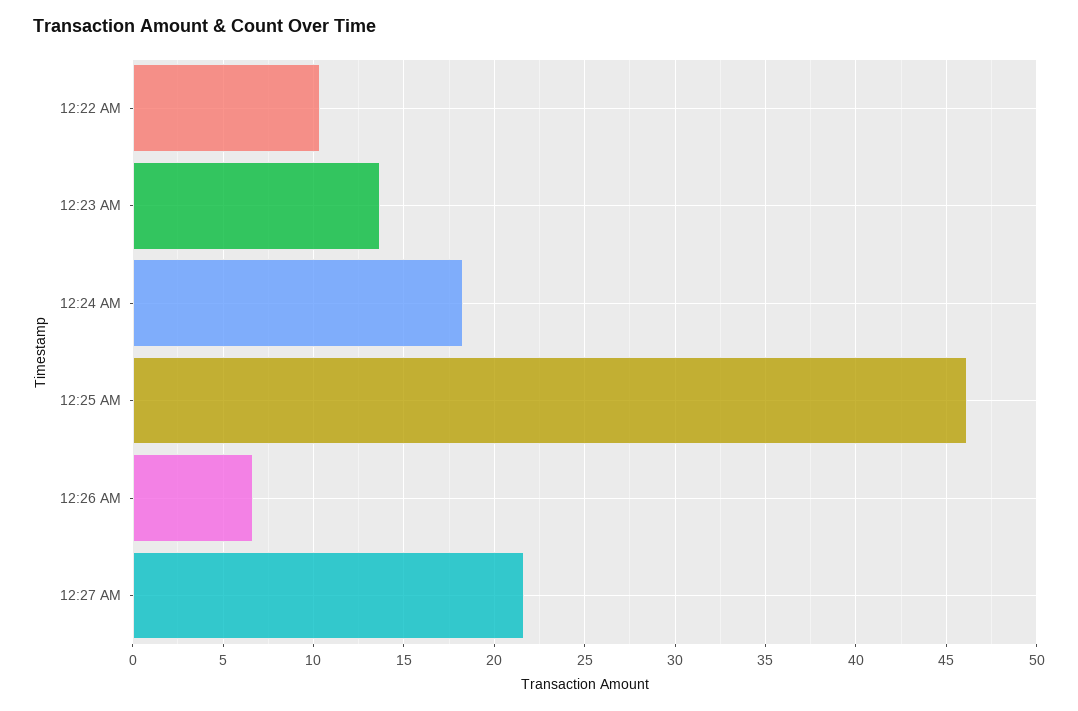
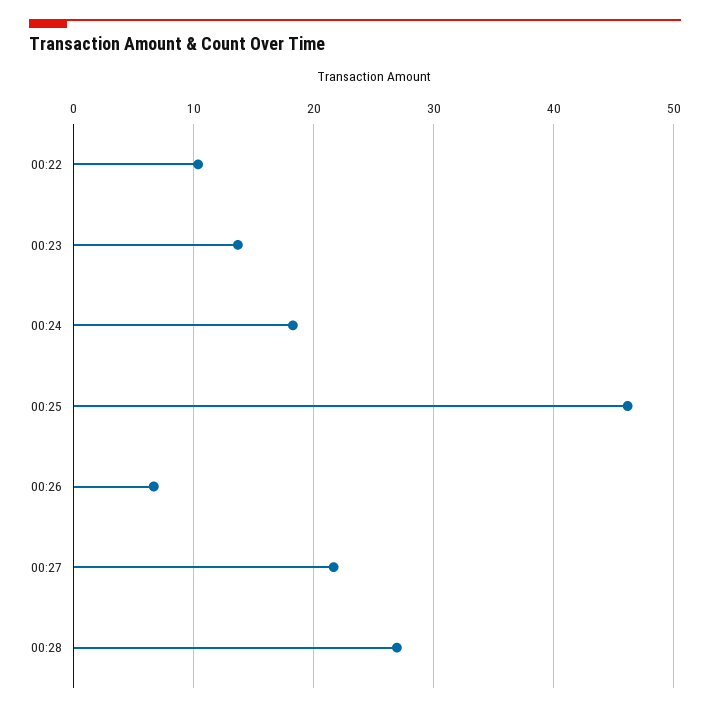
00:28: none -> 27

